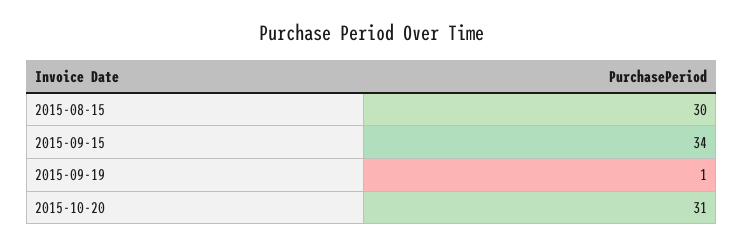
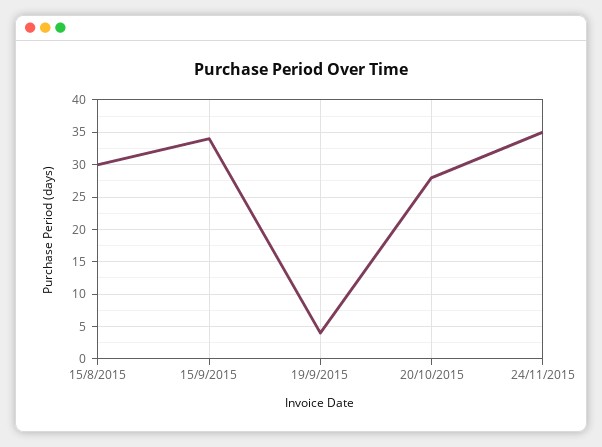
2015-09-19: 1 -> 4
2015-10-20: 31 -> 28
24/11/2015: none -> 35

